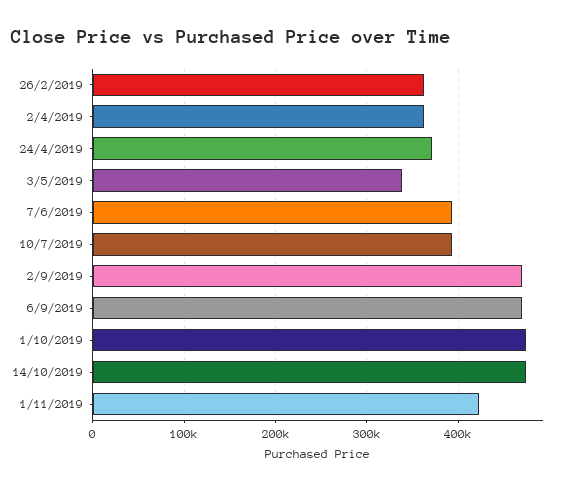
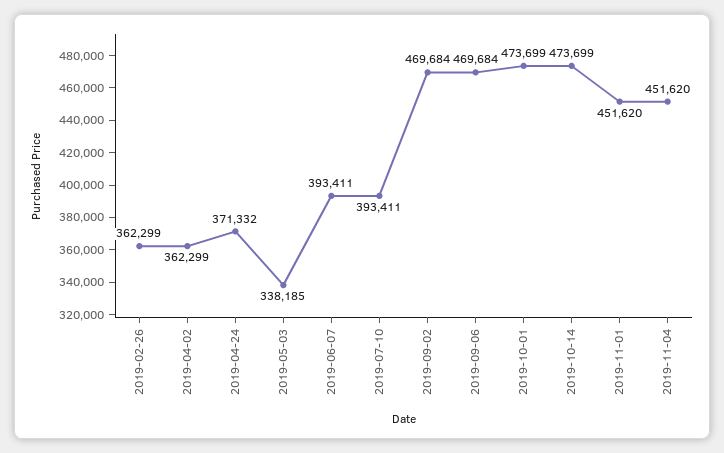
1/11/2019: 420000 -> 451620
2019-11-04: none -> 451620

